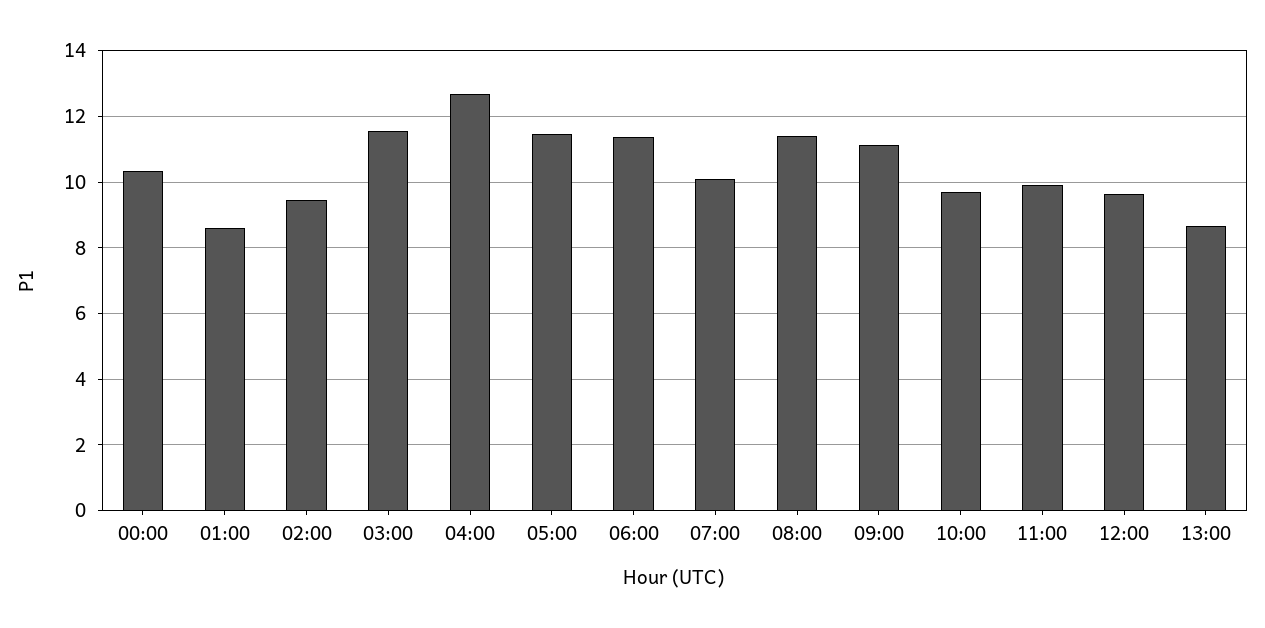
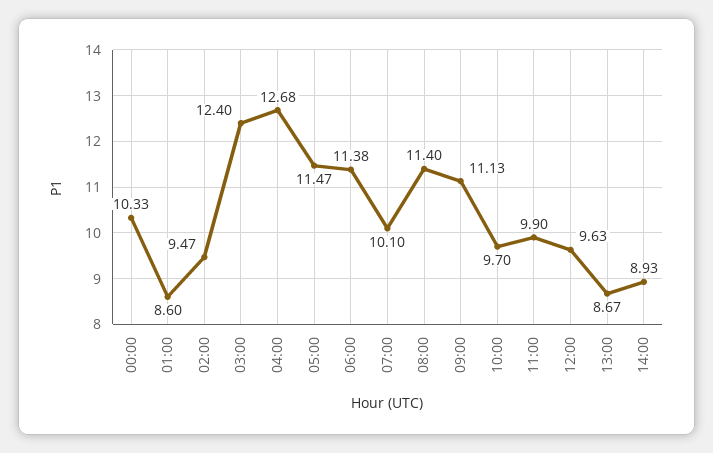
03:00: 11.6 -> 12.4
14:00: none -> 8.93

